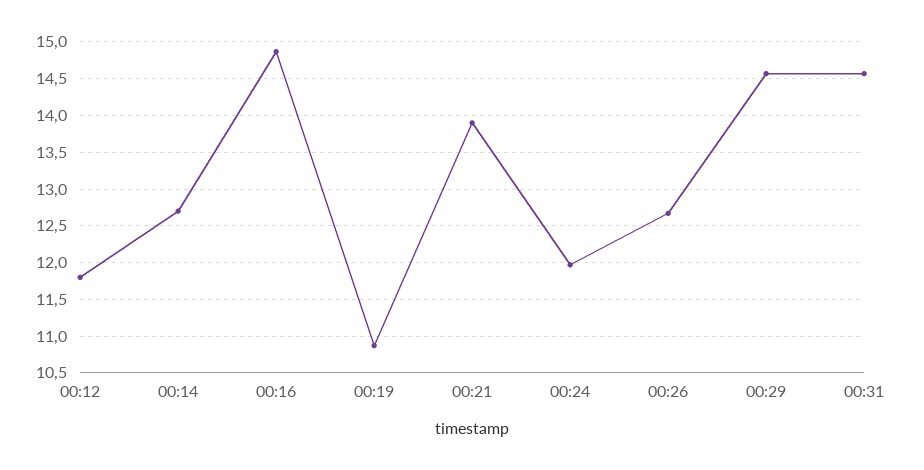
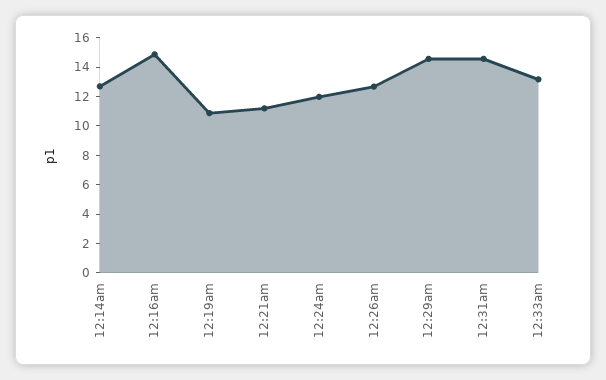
00:12: 11.8 -> none
00:21: 13.9 -> 11
12:33am: none -> 13

